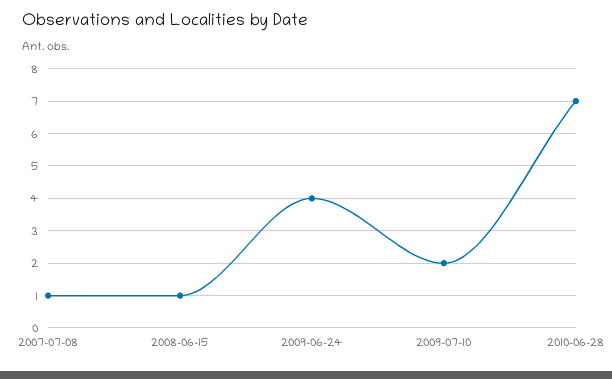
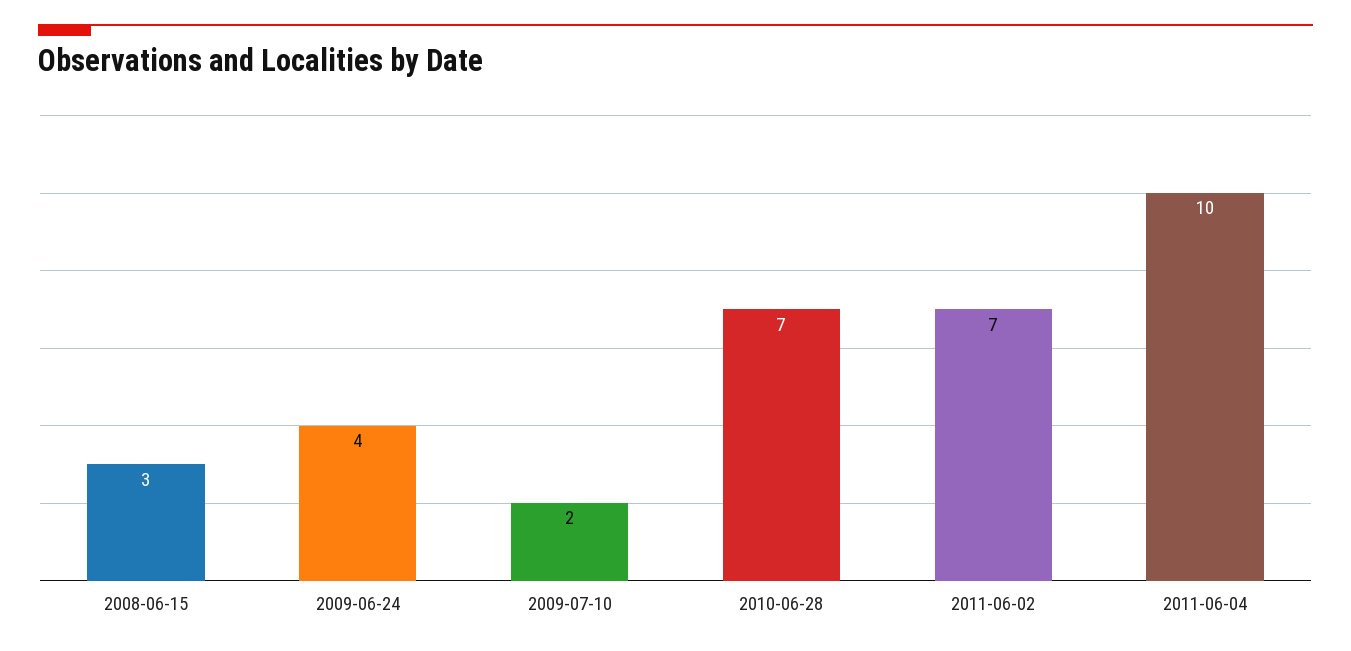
2007-07-08: 1 -> none
2008-06-15: 1 -> 3
2011-06-02: none -> 7
2011-06-04: none -> 10

